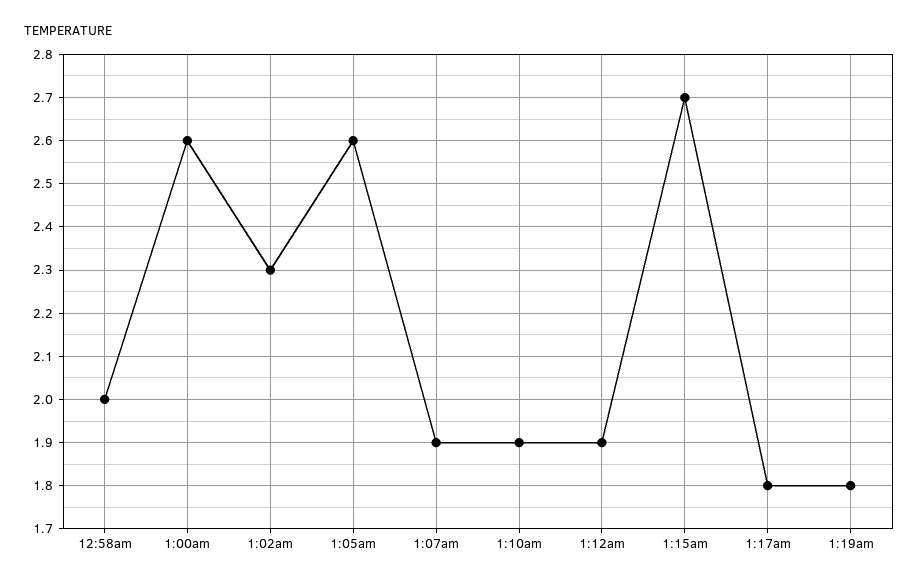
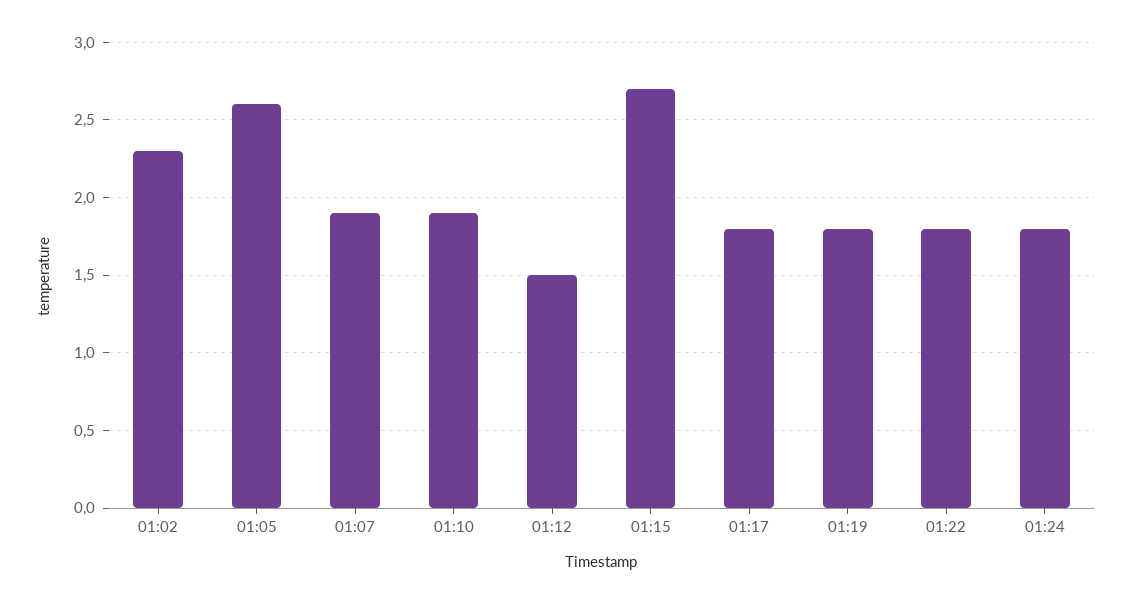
12:58am: 2 -> none
1:00am: 2.6 -> none
1:12am: 1.9 -> 1.5
01:22: none -> 1.8
01:24: none -> 1.8

